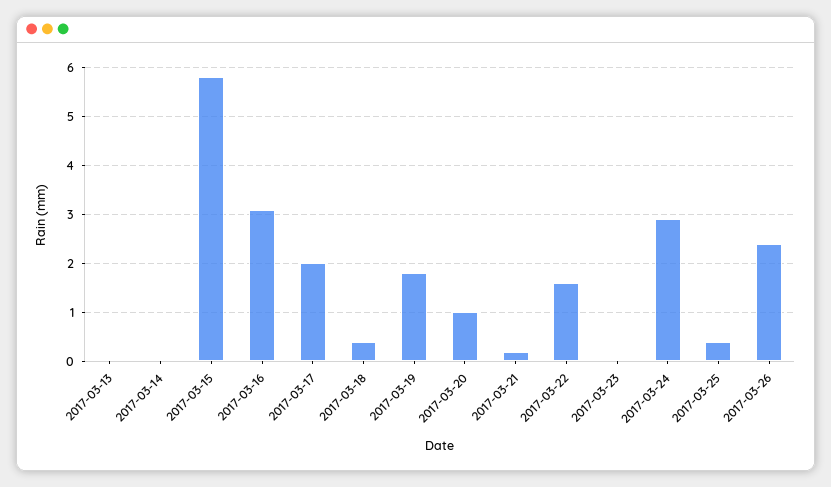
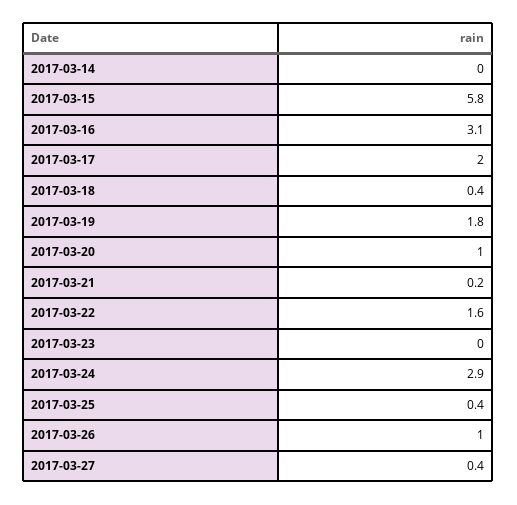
2017-03-13: 0 -> none
2017-03-26: 2.5 -> 1
2017-03-27: none -> 0.4

